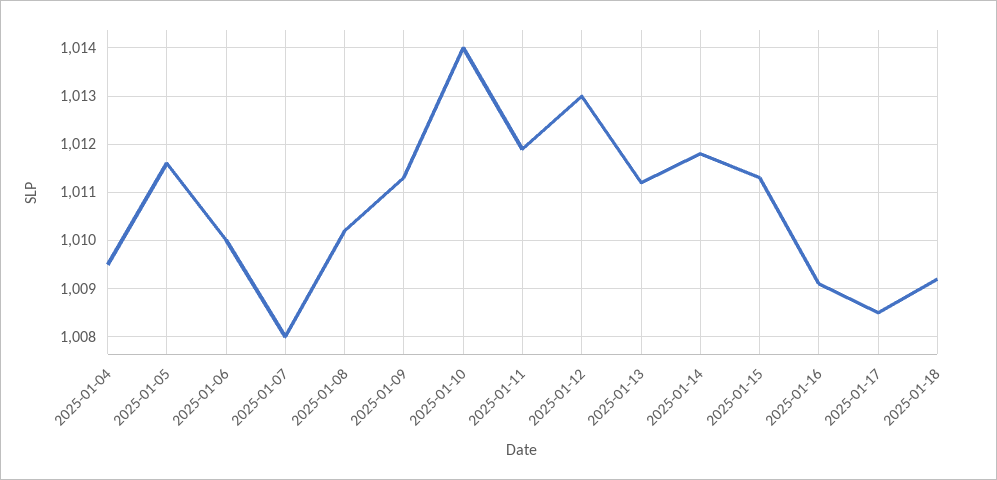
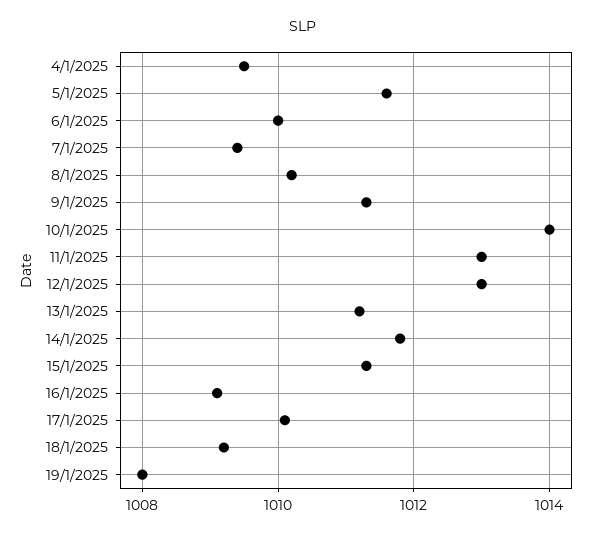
2025-01-07: 1008 -> 1009.5
2025-01-11: 1012 -> 1013
2025-01-17: 1008.5 -> 1010
19/1/2025: none -> 1008

